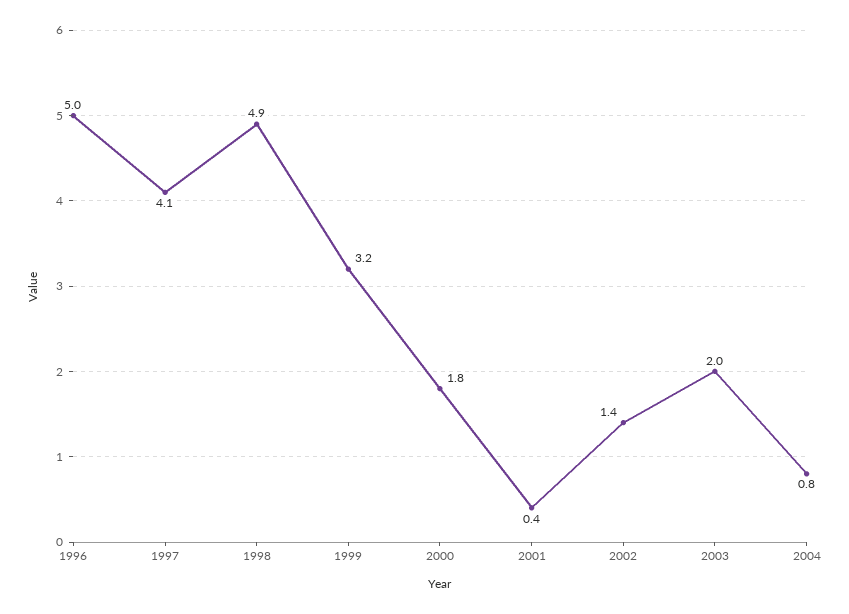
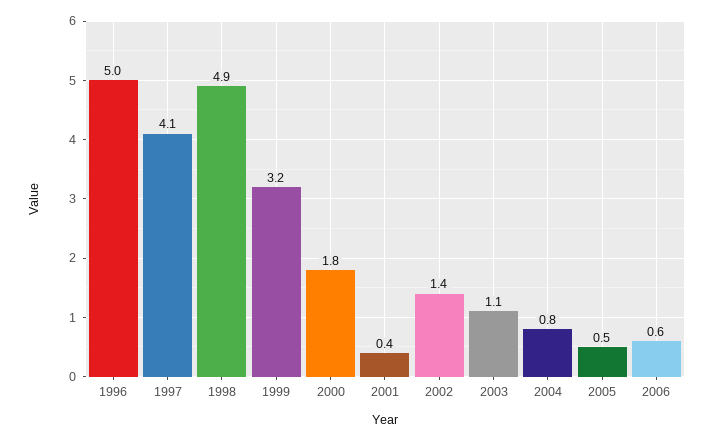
2003: 2 -> 1.1
2005: none -> 0.5
2006: none -> 0.6

